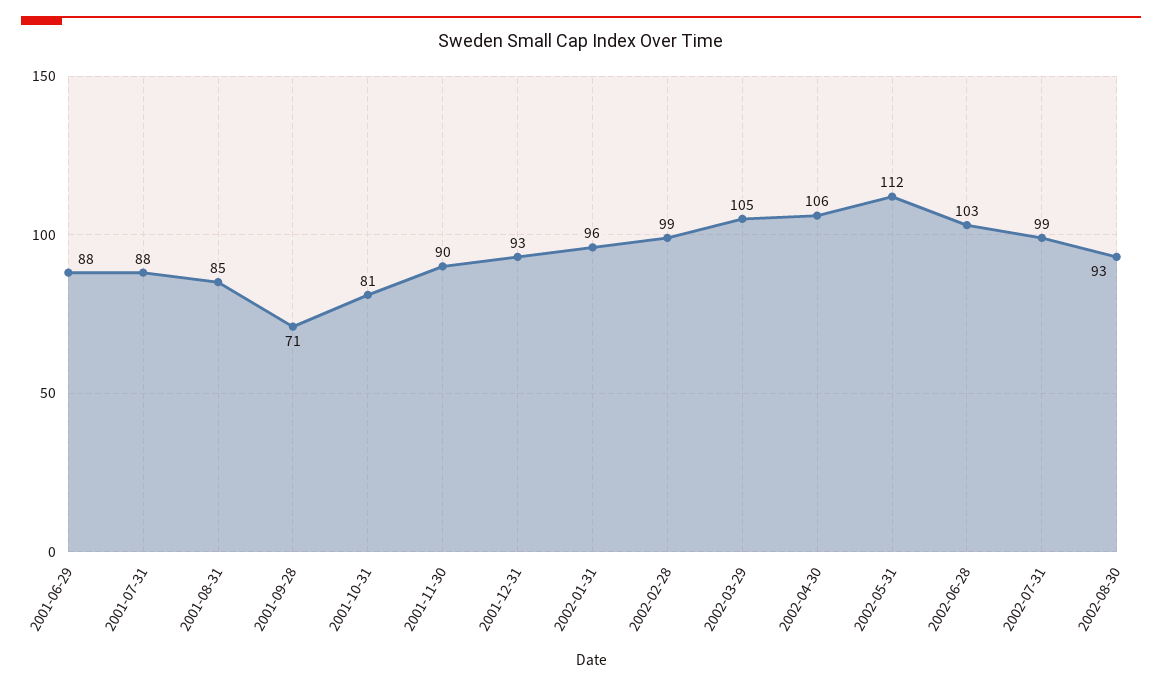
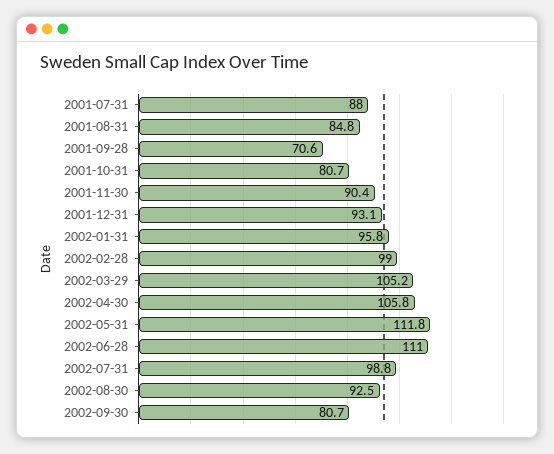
2001-06-29: 88 -> none
2002-06-28: 103 -> 111
2002-09-30: none -> 80.7

